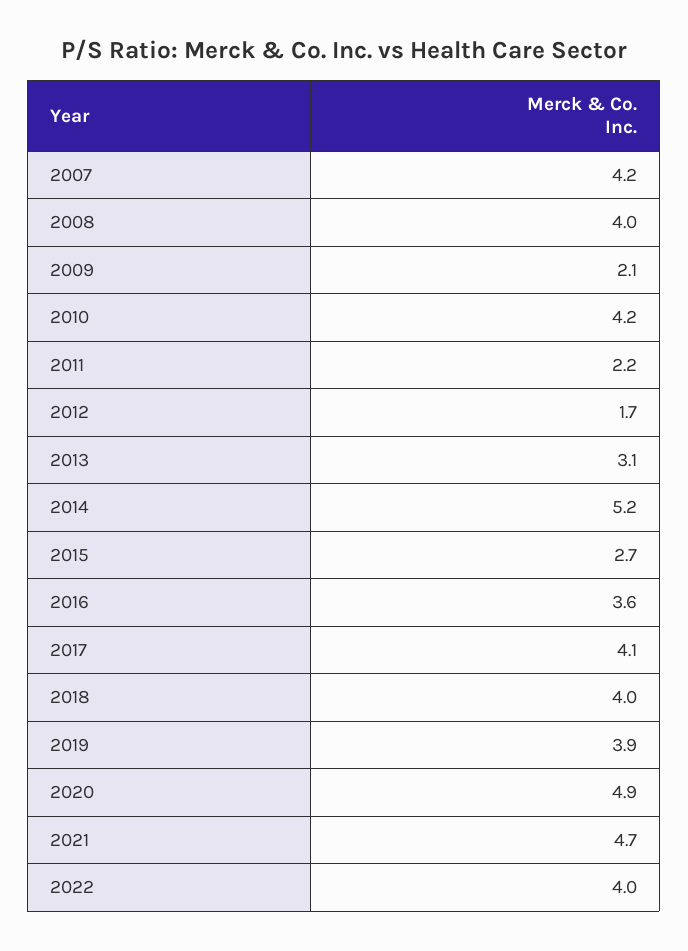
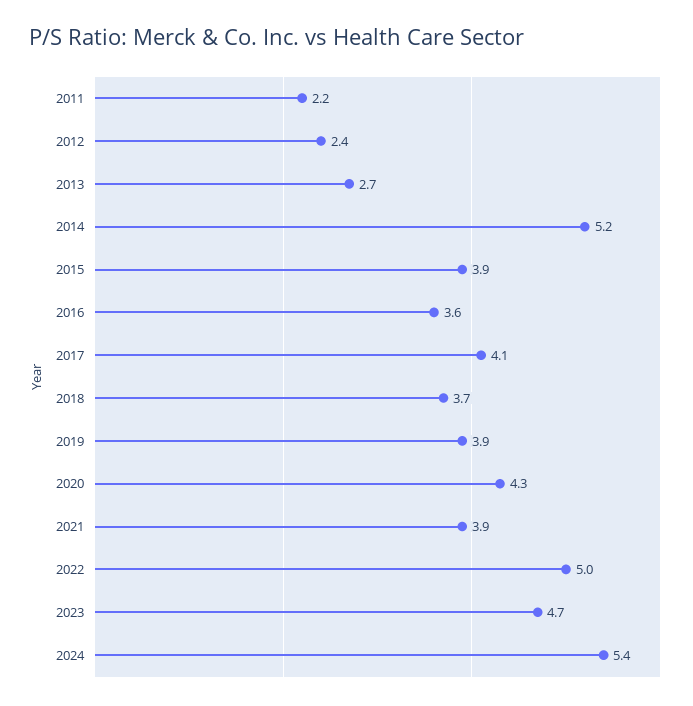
2007: 4.2 -> none
2008: 4 -> none
2009: 2.1 -> none
2010: 4.2 -> none
2012: 1.7 -> 2.4
2013: 3.1 -> 2.7
2015: 2.7 -> 3.9
2018: 4 -> 3.7
2020: 4.9 -> 4.3
2021: 4.7 -> 3.9
2022: 4 -> 5
2023: none -> 4.7
2024: none -> 5.4

